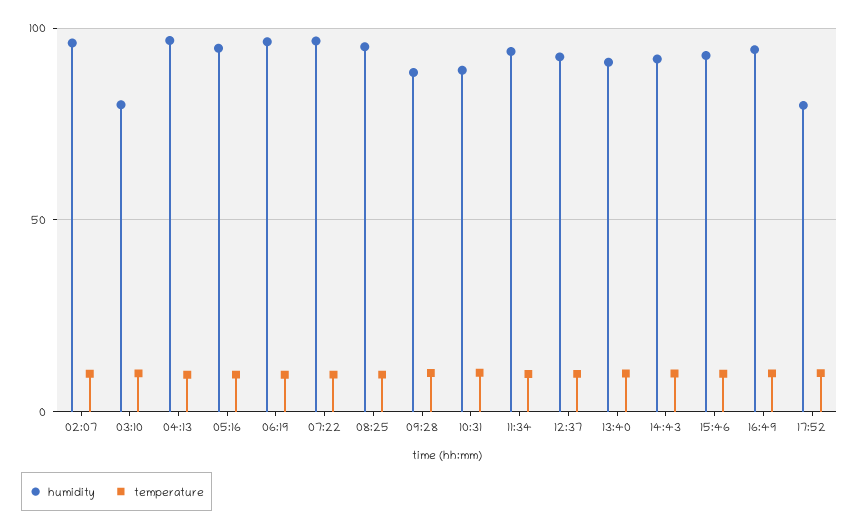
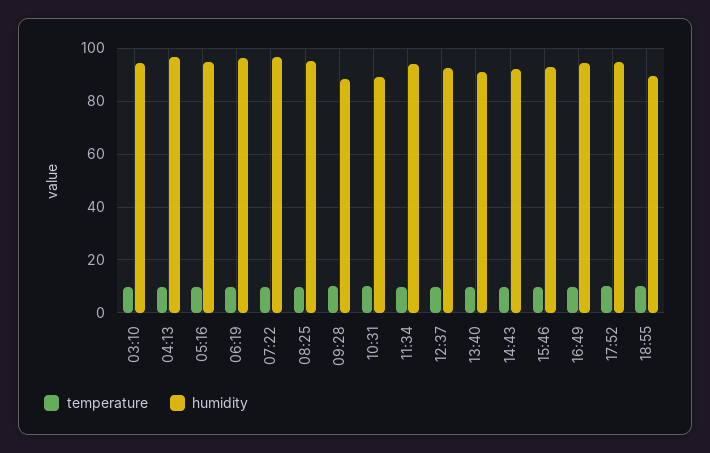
humidity, 02:07: 95 -> none
temperature, 02:07: 10 -> none
humidity, 03:10: 80 -> 95
humidity, 17:52: 80 -> 95
temperature, 18:55: none -> 10
humidity, 18:55: none -> 90

